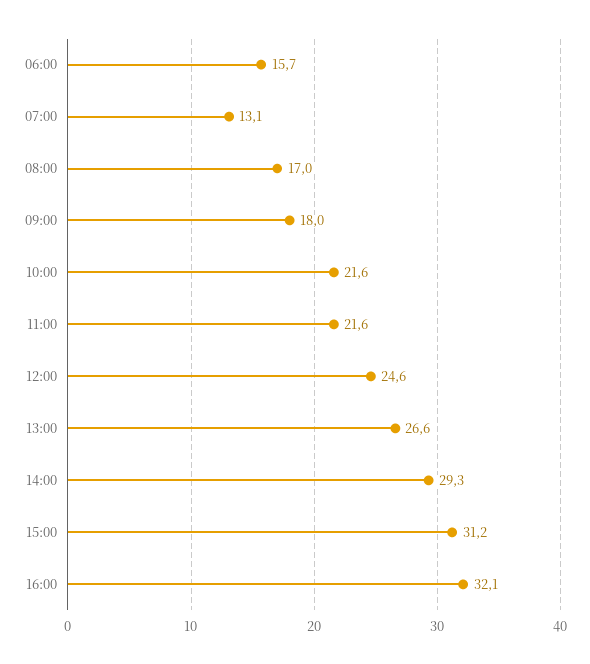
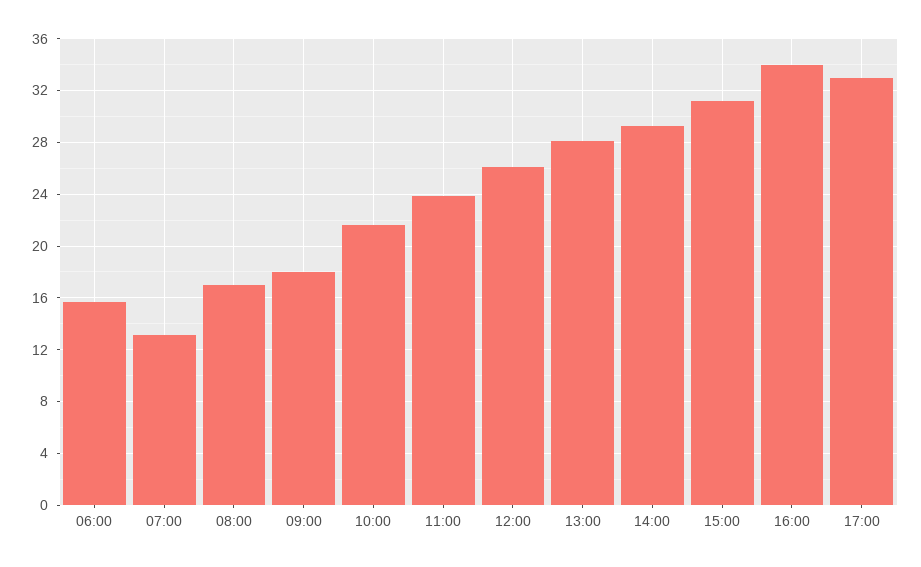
11:00: 21.6 -> 24
12:00: 24.6 -> 26
13:00: 26.6 -> 28
16:00: 32.1 -> 34
17:00: none -> 33

